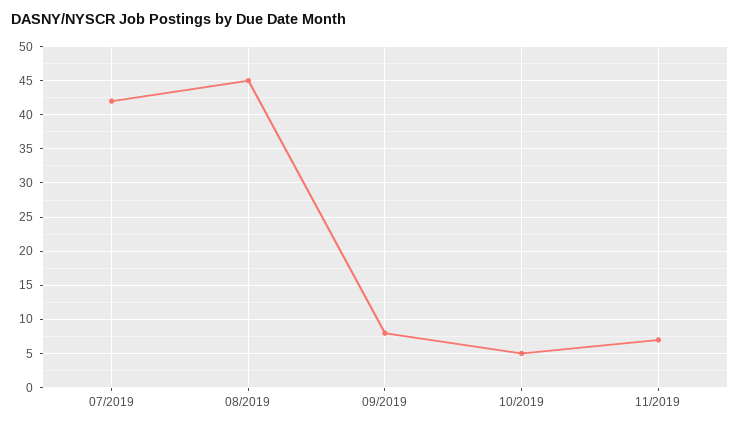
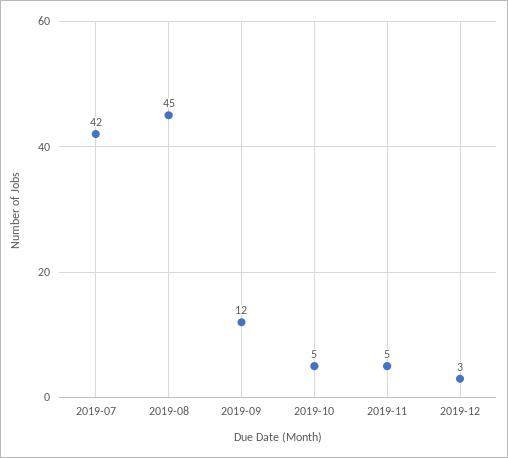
09/2019: 8 -> 12
11/2019: 7 -> 5
2019-12: none -> 3

